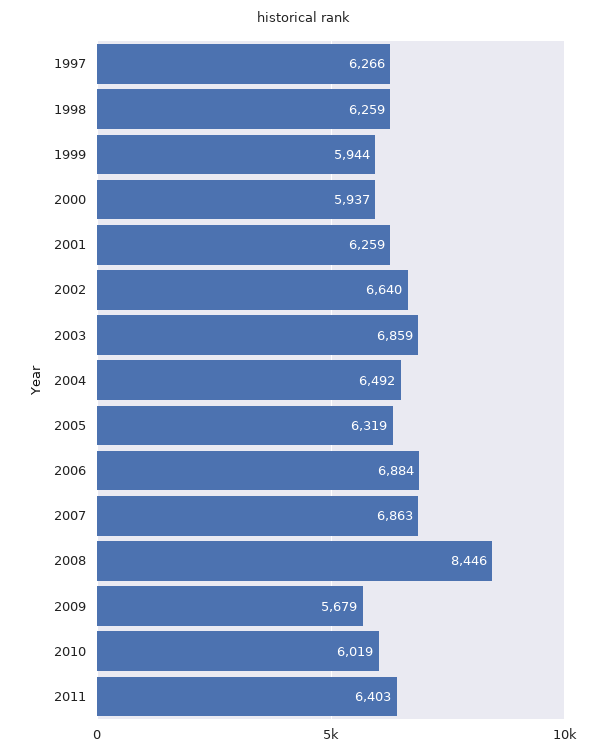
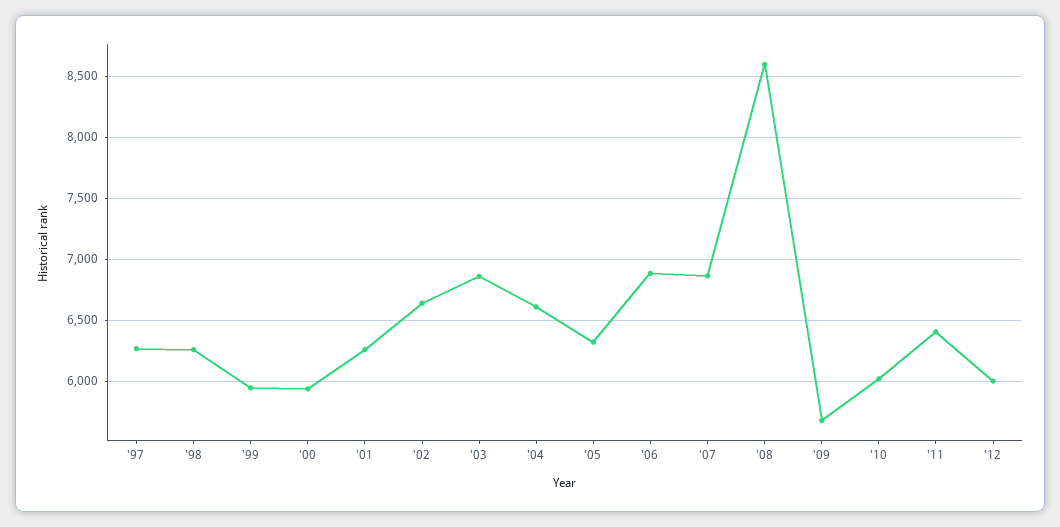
2004: 6492 -> 6600
2008: 8446 -> 8600
'12: none -> 6000

